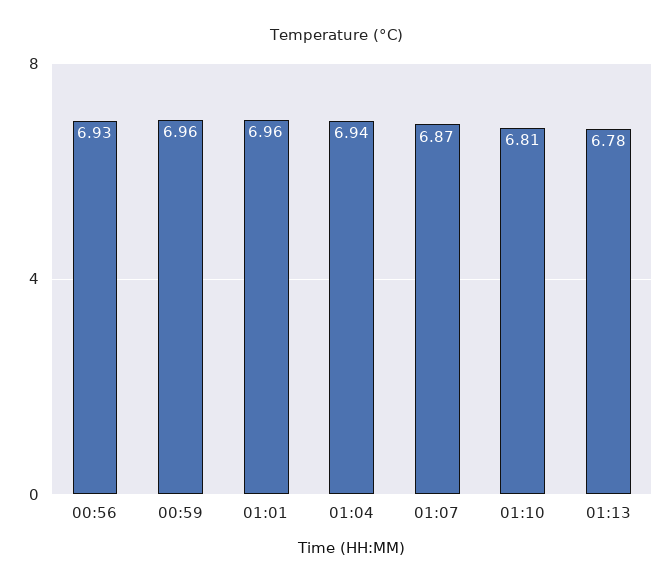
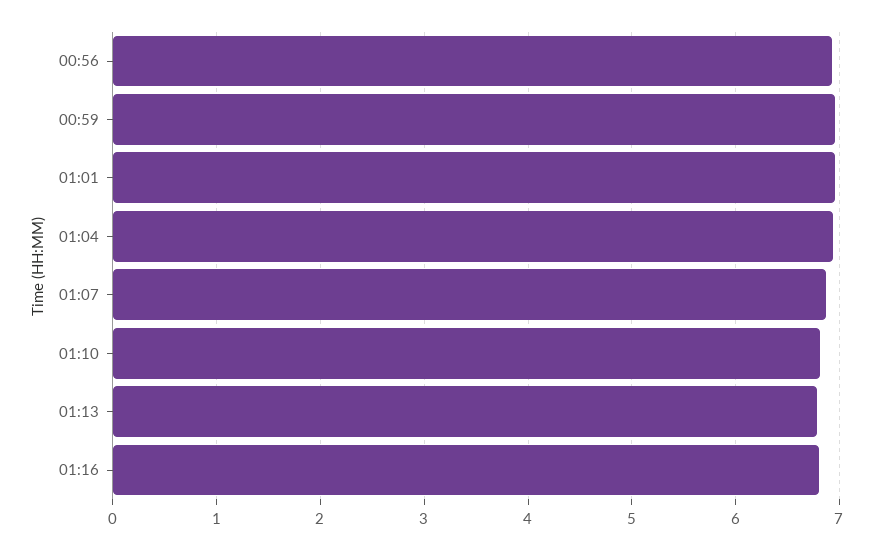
01:16: none -> 6.8

